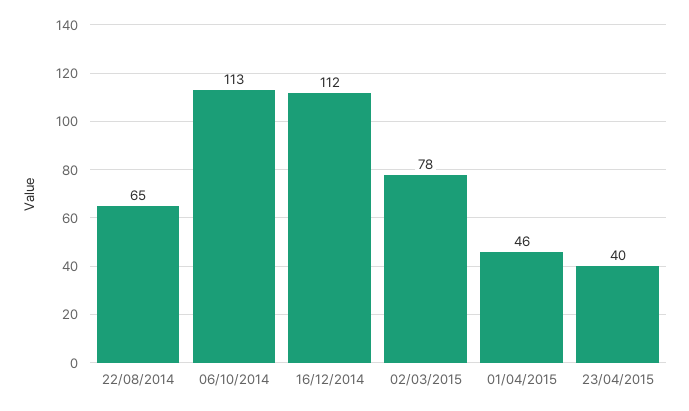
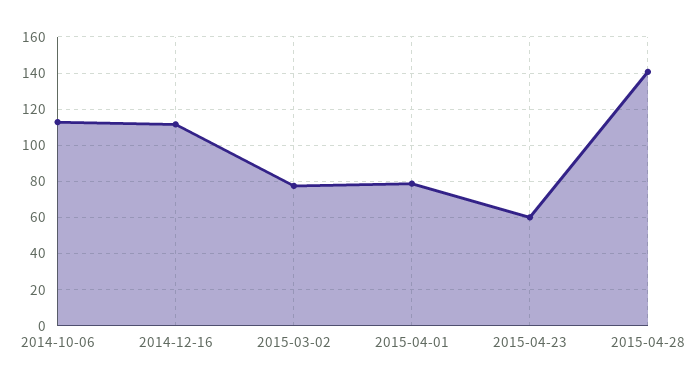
22/08/2014: 65 -> none
01/04/2015: 46 -> 80
23/04/2015: 40 -> 60
2015-04-28: none -> 140

